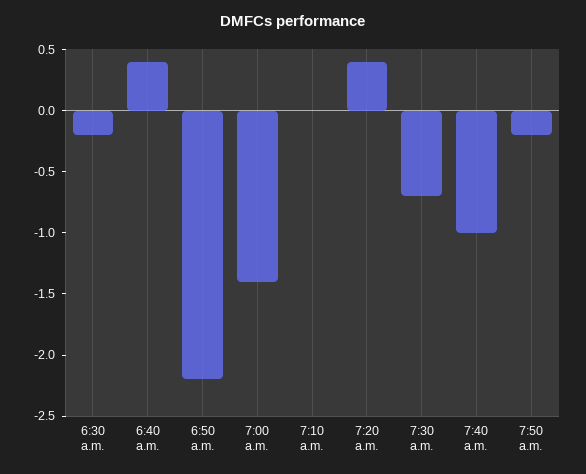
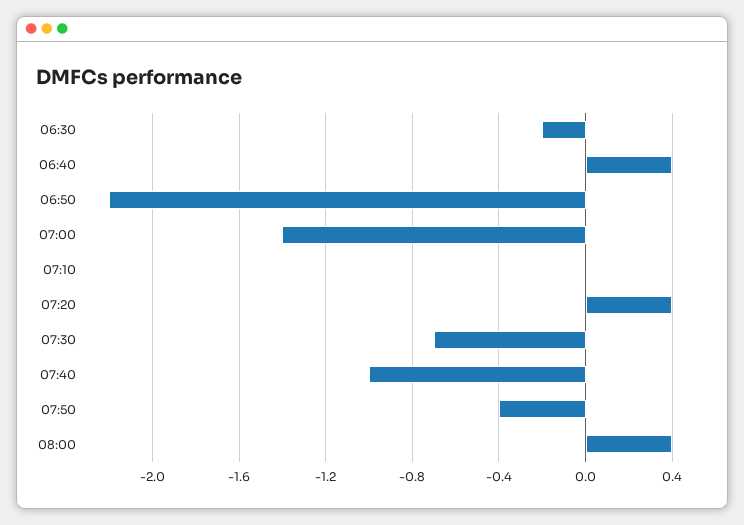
7:50 a.m.: -0.2 -> -0.4
08:00: none -> 0.4

